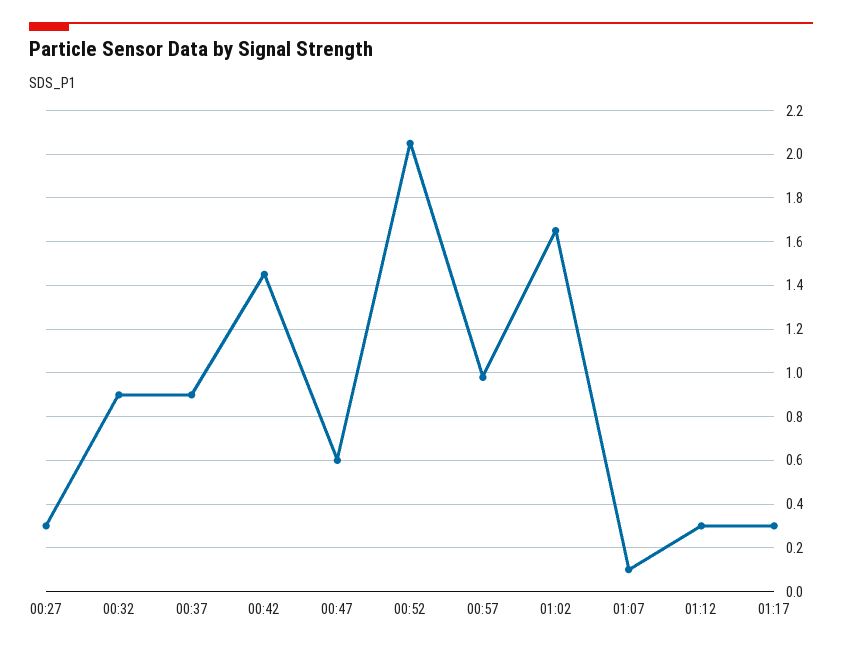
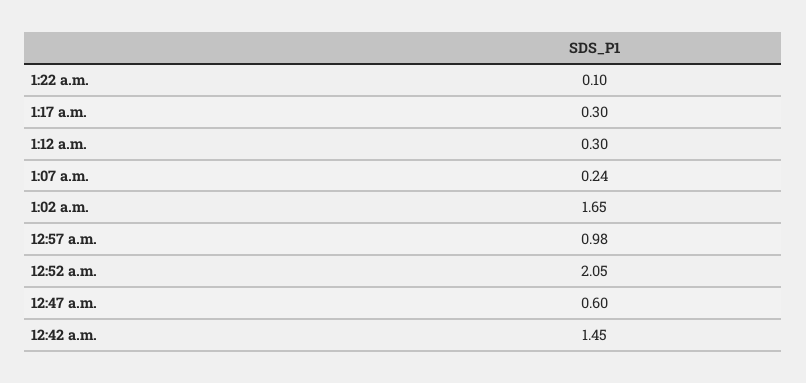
00:27: 0.3 -> none
00:32: 0.9 -> none
00:37: 0.9 -> none
01:07: 0.1 -> 0.24
1:22 a.m.: none -> 0.1

